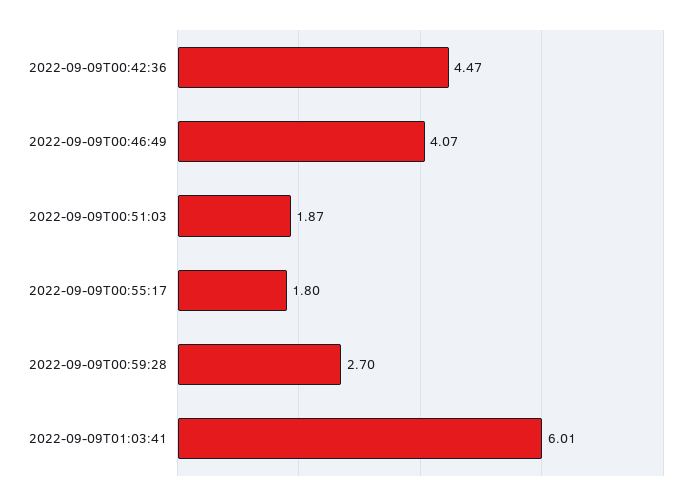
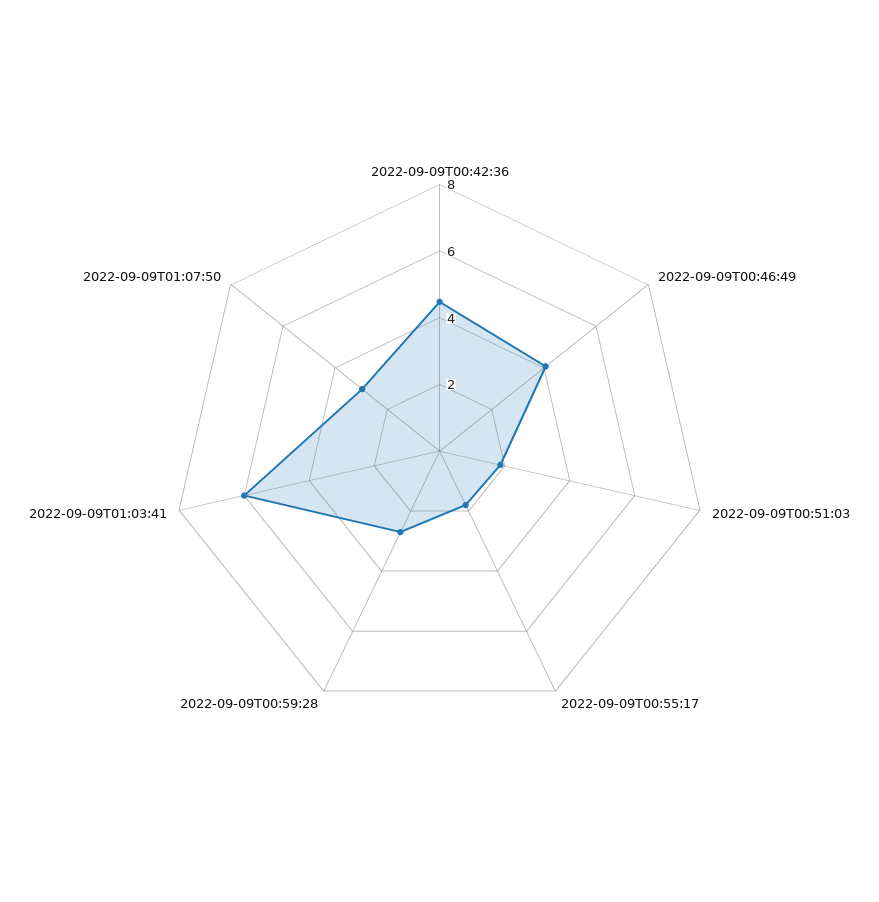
2022-09-09T01:07:50: none -> 3

